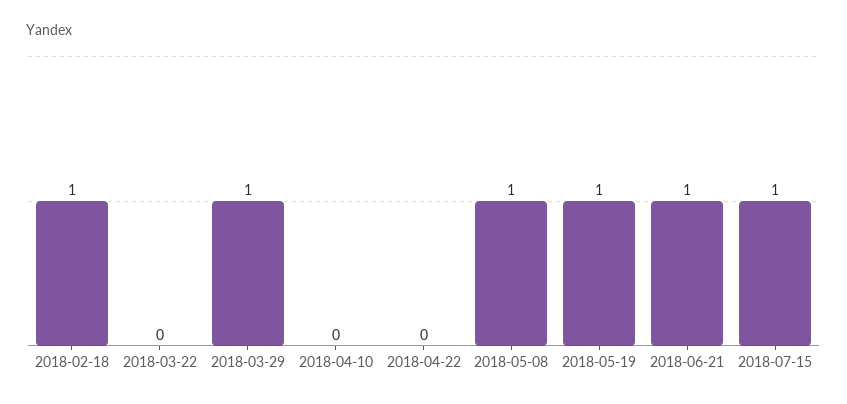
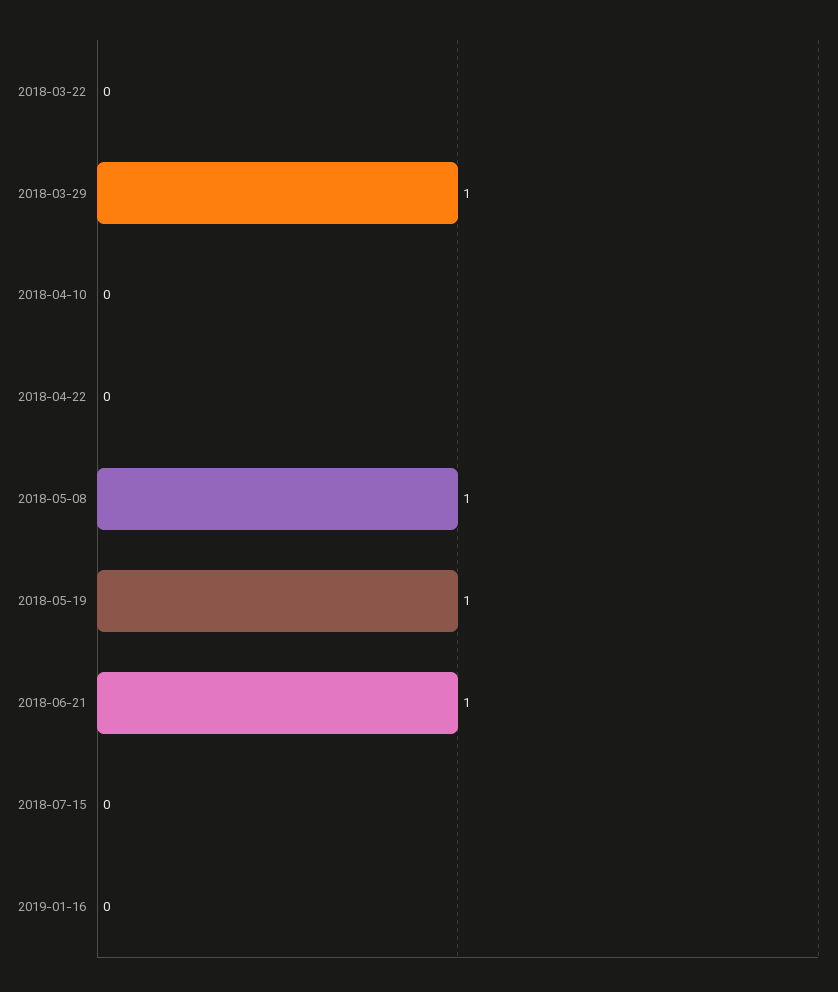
2018-02-18: 1 -> none
2018-07-15: 1 -> 0
2019-01-16: none -> 0

